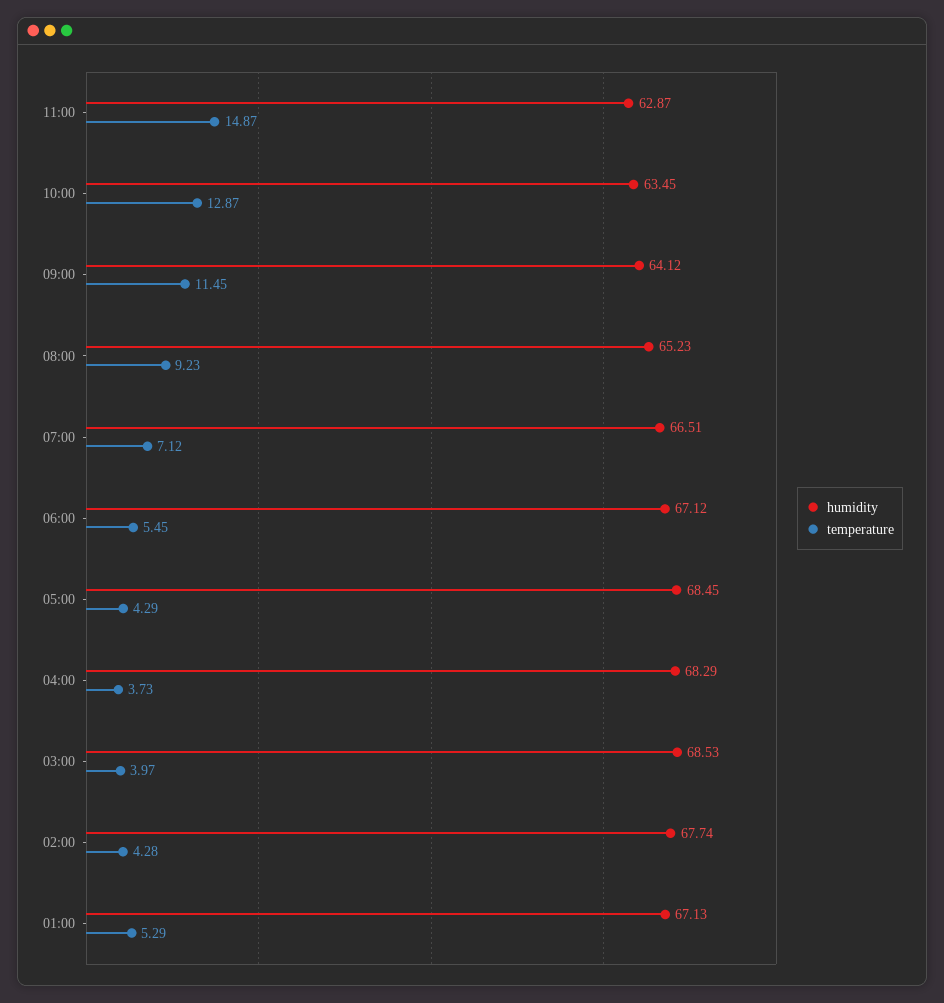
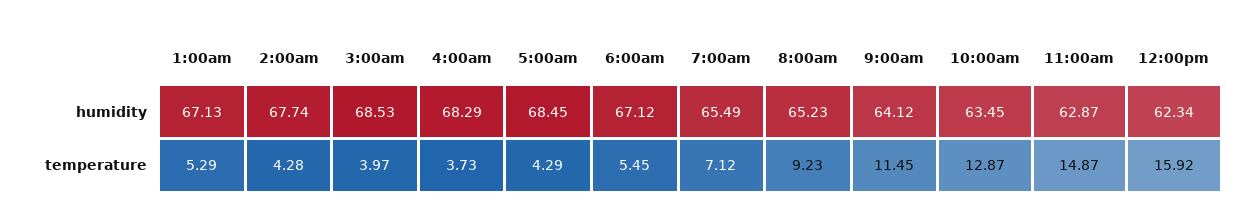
humidity, 07:00: 66.51 -> 65.49
humidity, 12:00pm: none -> 62.34
temperature, 12:00pm: none -> 15.92

